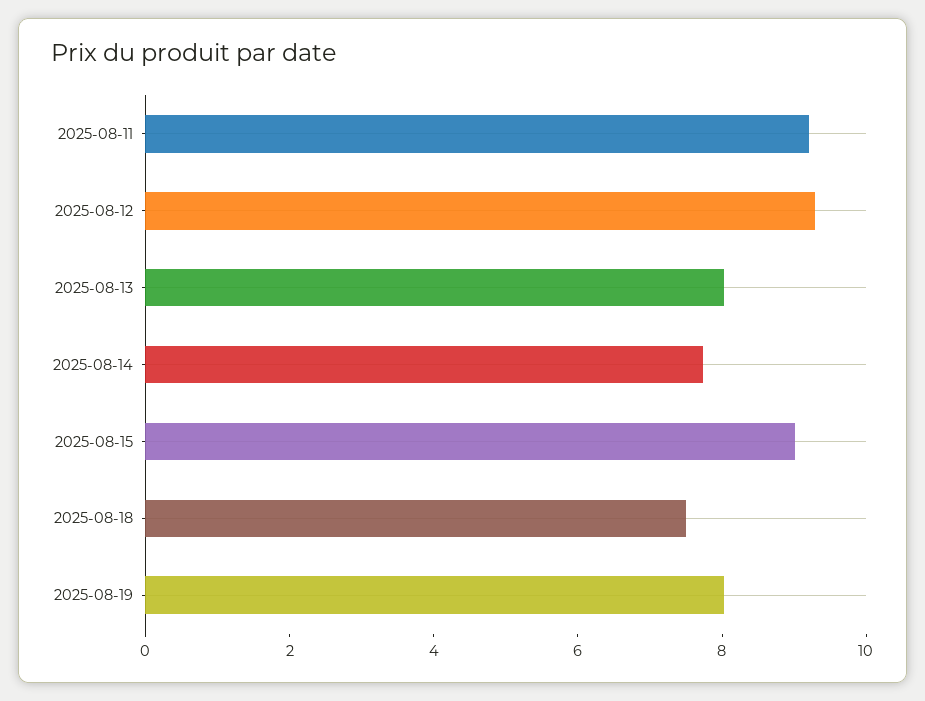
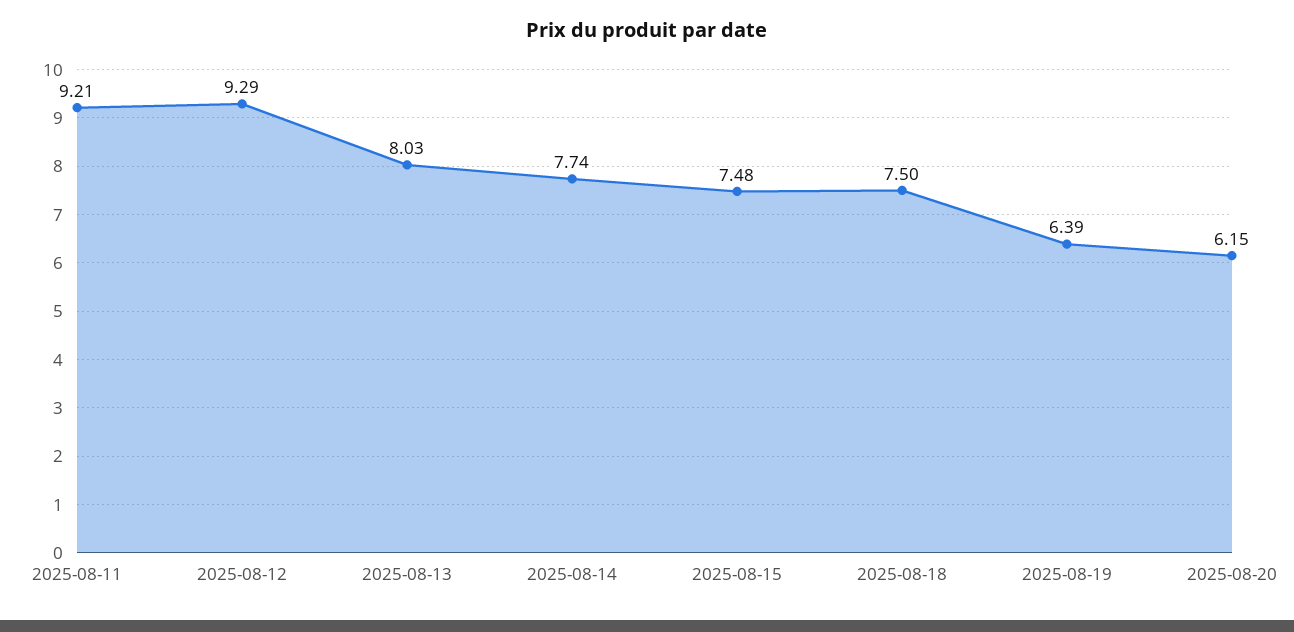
2025-08-15: 9 -> 7.48
2025-08-19: 8 -> 6.39
2025-08-20: none -> 6.15

